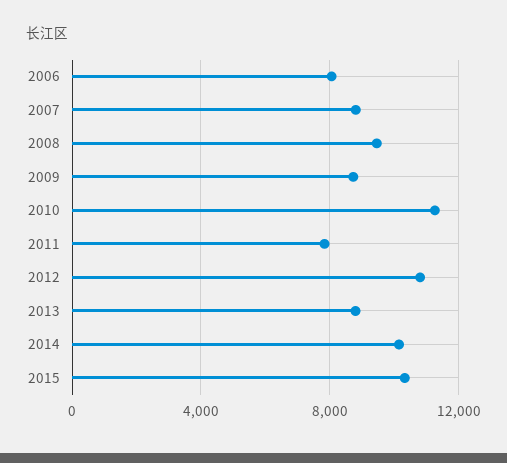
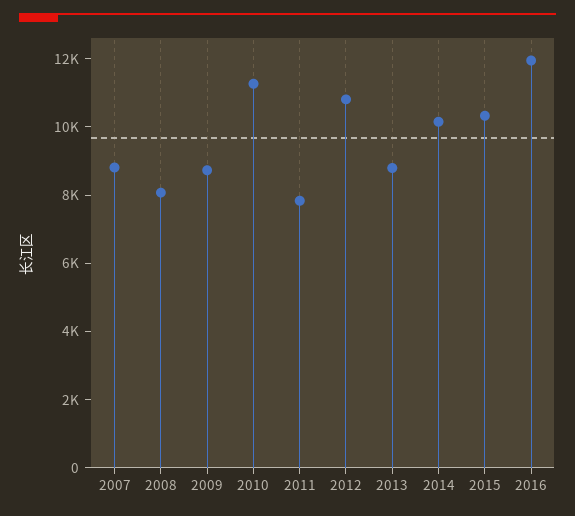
2006: 8000 -> none
2008: 9500 -> 8000
2016: none -> 12000

